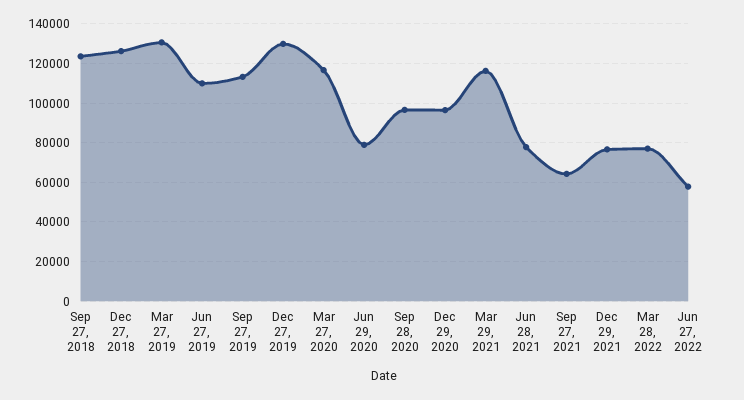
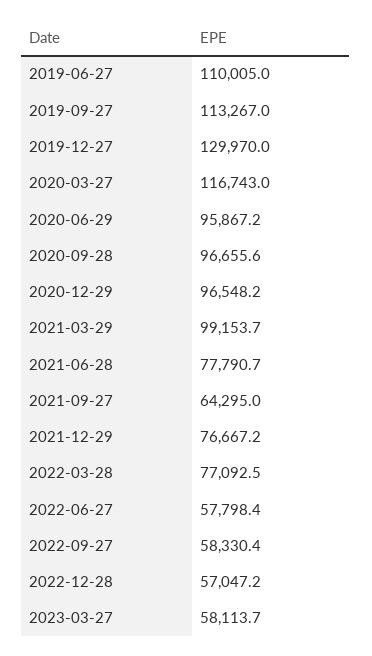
Sep 27, 2018: 125000 -> none
Dec 27, 2018: 125000 -> none
Mar 27, 2019: 130000 -> none
Jun 29, 2020: 80000 -> 95867.2
Mar 29, 2021: 115000 -> 99153.7
2022-09-27: none -> 58330.4
2022-12-28: none -> 57047.2
2023-03-27: none -> 58113.7

